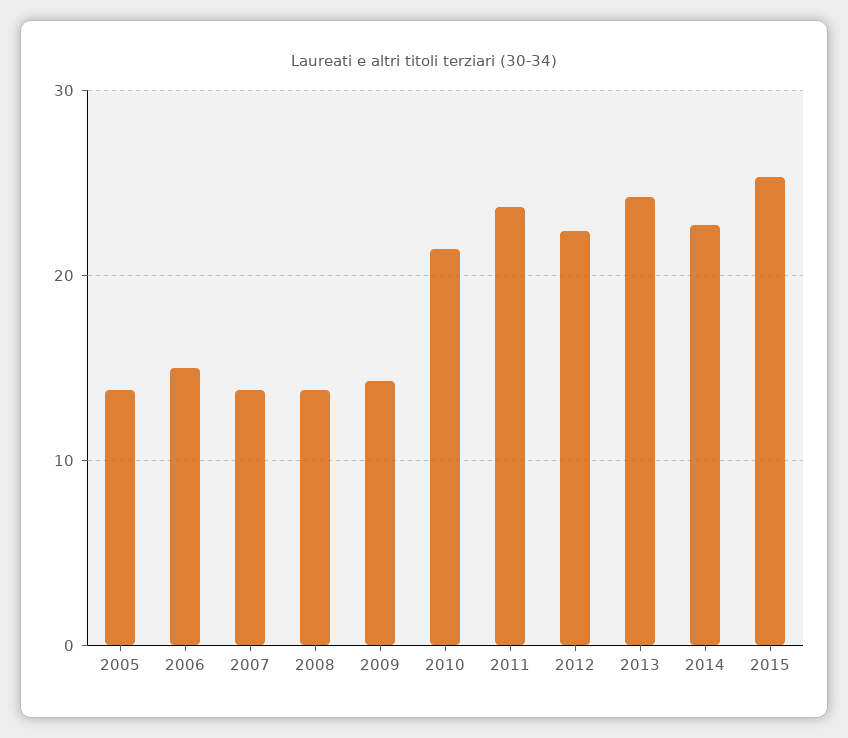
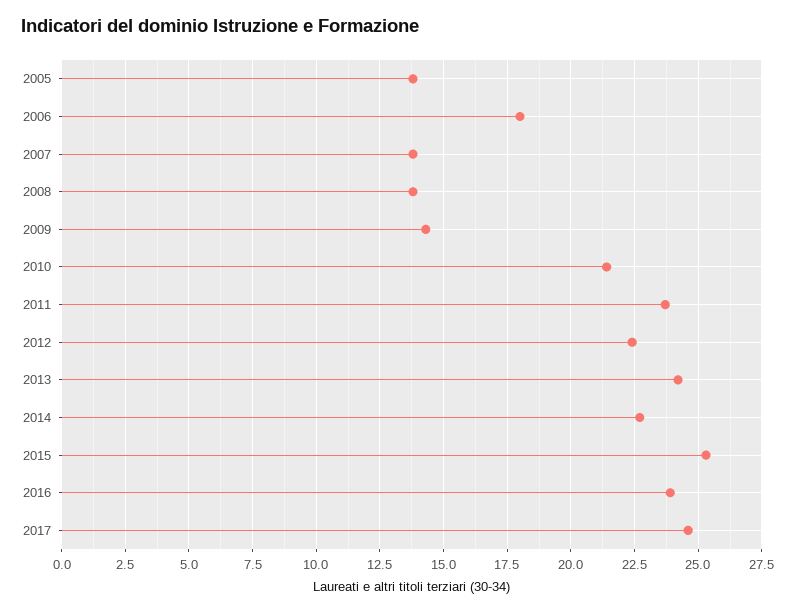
2006: 15 -> 18
2016: none -> 24
2017: none -> 24.5

